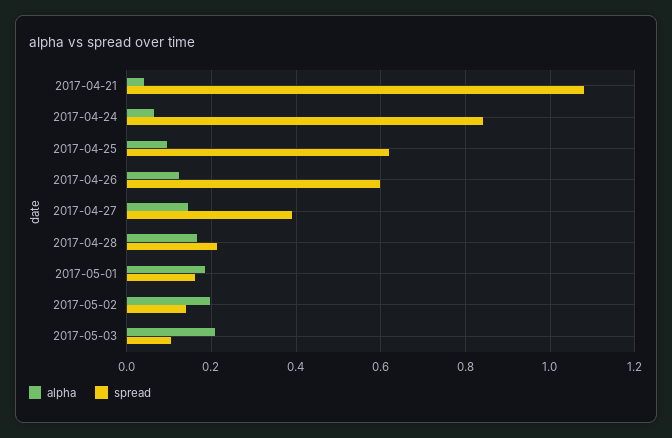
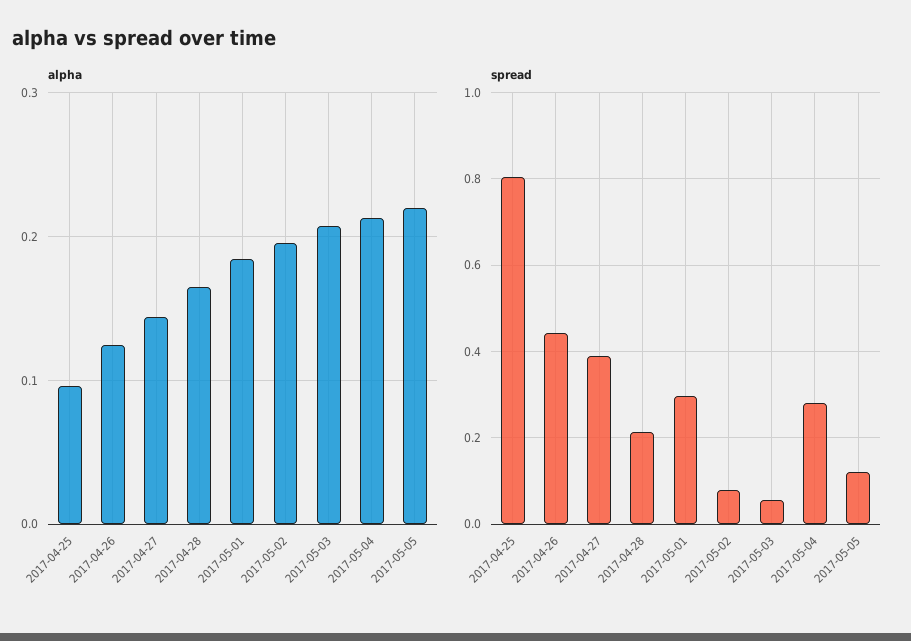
alpha, 2017-04-21: 0.04 -> none
spread, 2017-04-21: 1.08 -> none
alpha, 2017-04-24: 0.06 -> none
spread, 2017-04-24: 0.84 -> none
spread, 2017-04-25: 0.62 -> 0.8
spread, 2017-04-26: 0.6 -> 0.44
spread, 2017-05-01: 0.16 -> 0.3
spread, 2017-05-02: 0.14 -> 0.08
spread, 2017-05-03: 0.1 -> 0.06
alpha, 2017-05-04: none -> 0.21
alpha, 2017-05-05: none -> 0.22
spread, 2017-05-04: none -> 0.28
spread, 2017-05-05: none -> 0.12

